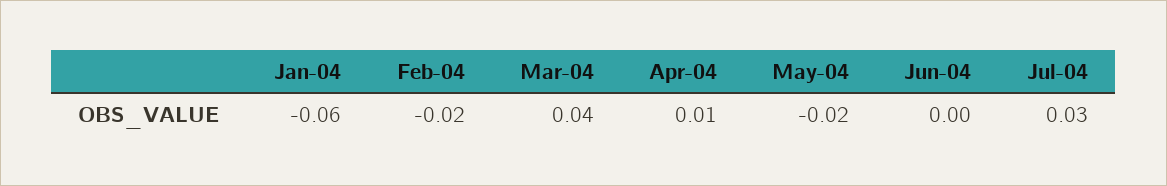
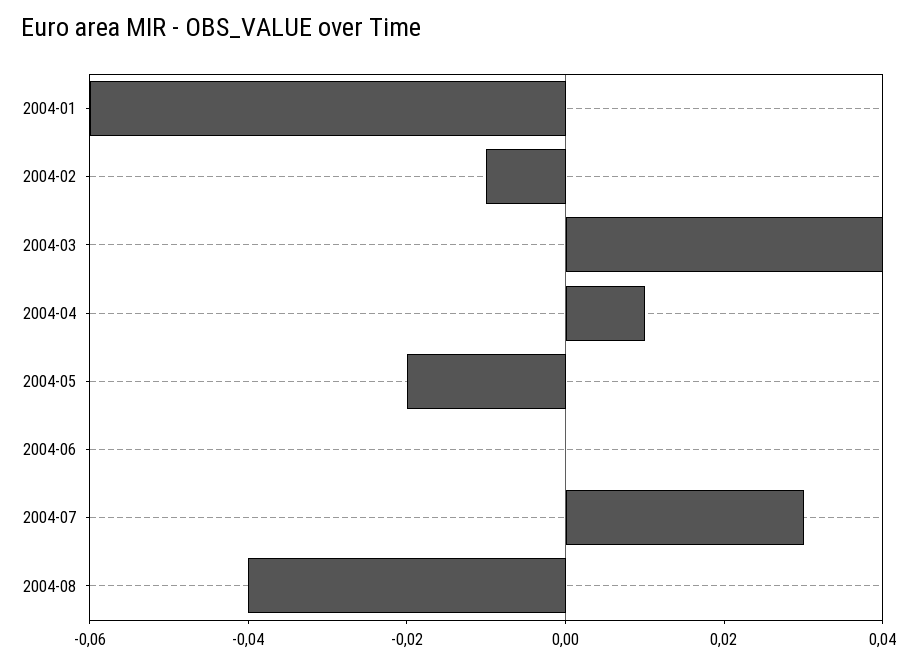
Feb-04: -0.02 -> -0.01
2004-08: none -> -0.04

